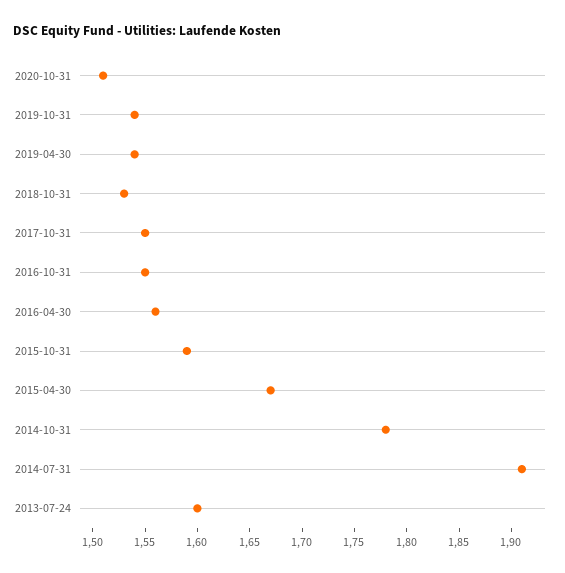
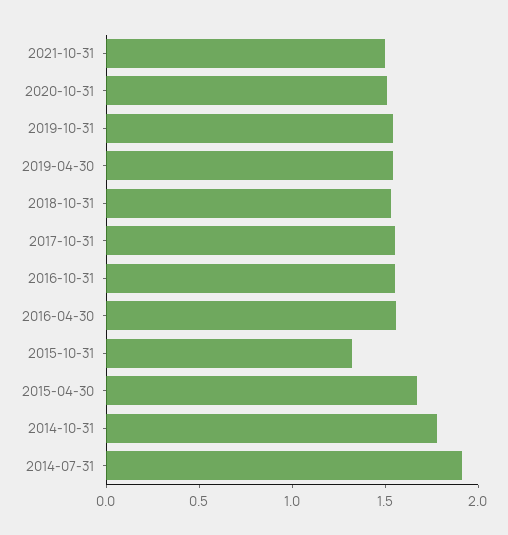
2015-10-31: 1.59 -> 1.3
2013-07-24: 1.6 -> none
2021-10-31: none -> 1.5

